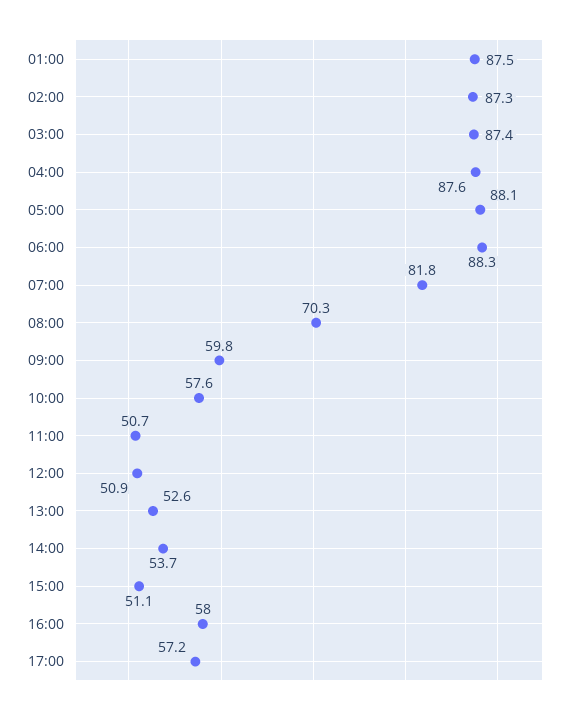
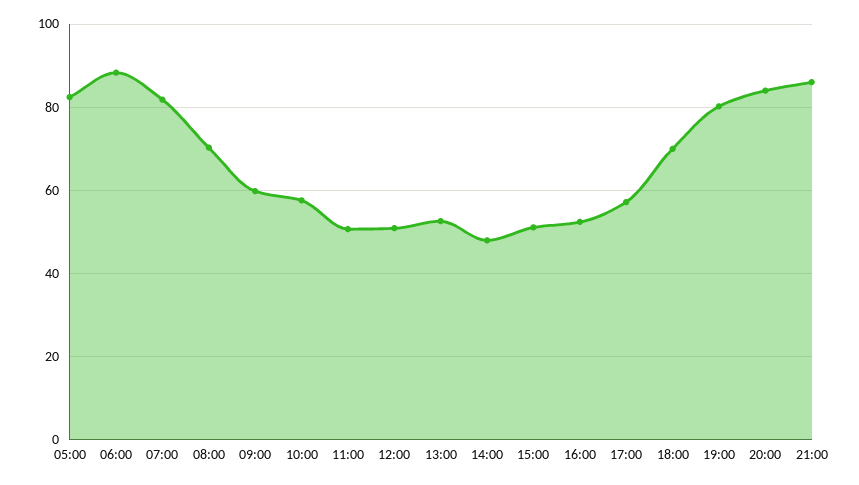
01:00: 87.5 -> none
02:00: 87.3 -> none
03:00: 87.4 -> none
04:00: 87.6 -> none
05:00: 88.1 -> 82
14:00: 53.7 -> 48
16:00: 58 -> 52
18:00: none -> 70
19:00: none -> 80
20:00: none -> 84
21:00: none -> 86

